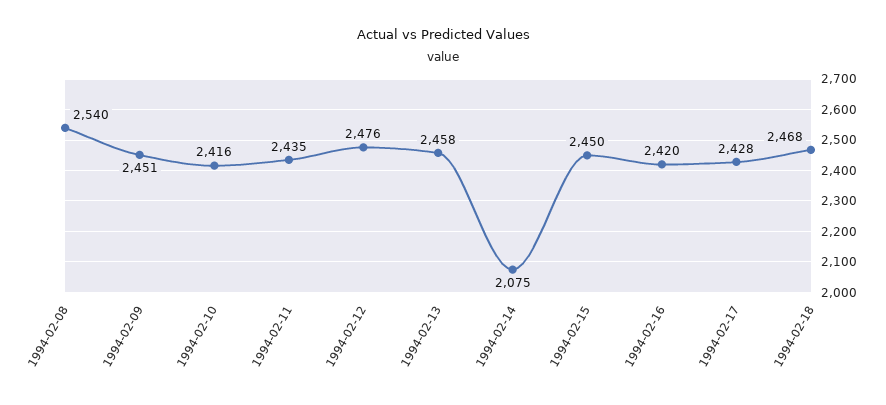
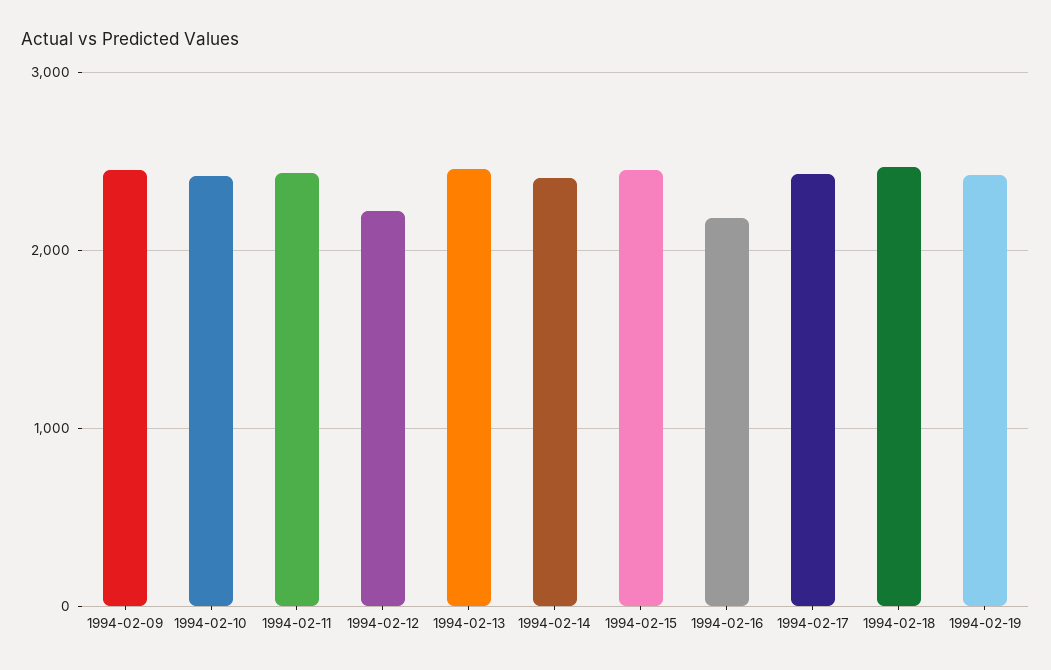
1994-02-08: 2540 -> none
1994-02-12: 2476 -> 2200
1994-02-14: 2075 -> 2400
1994-02-16: 2420 -> 2200
1994-02-19: none -> 2400

